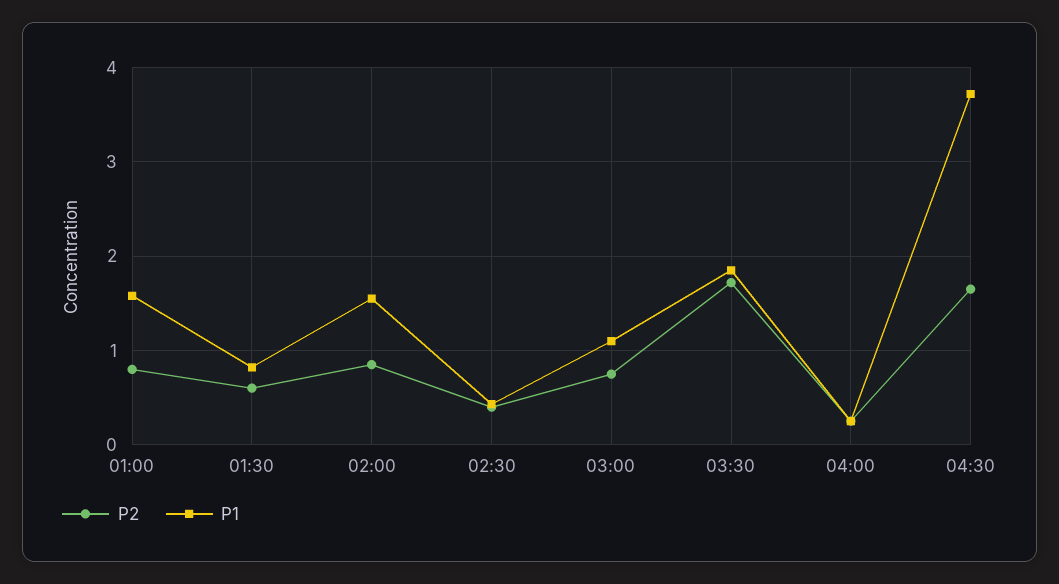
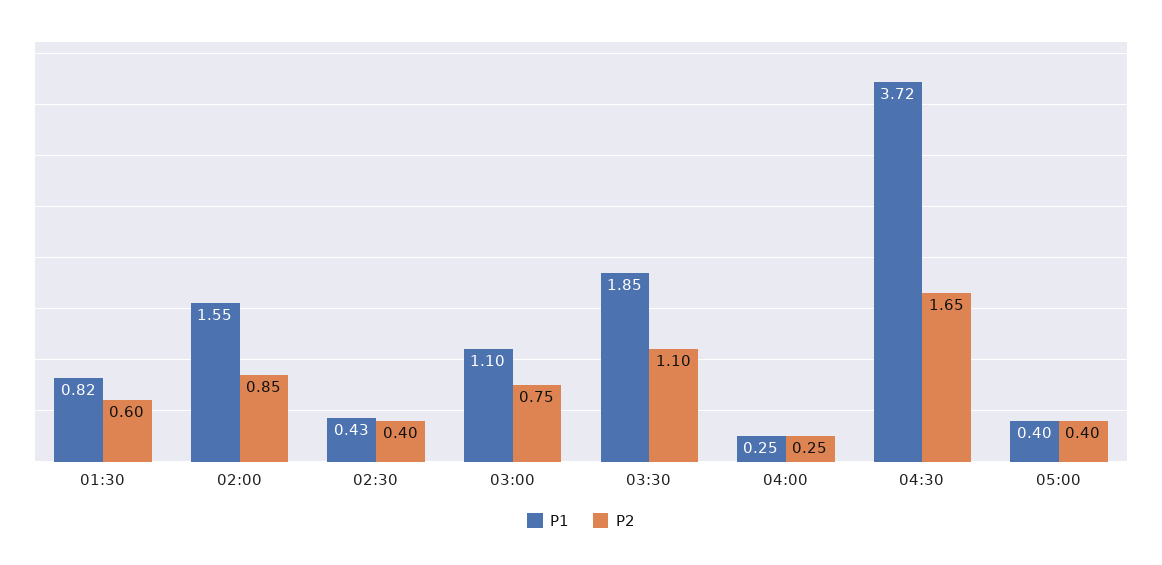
P2, 01:00: 0.8 -> none
P1, 01:00: 1.6 -> none
P2, 03:30: 1.7 -> 1.1
P1, 05:00: none -> 0.4
P2, 05:00: none -> 0.4

